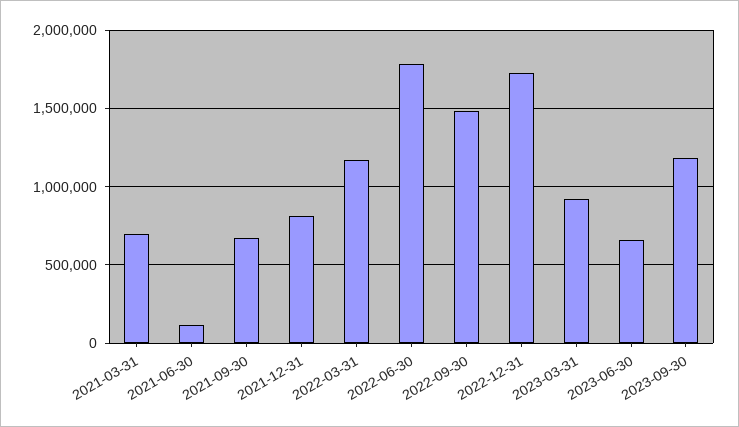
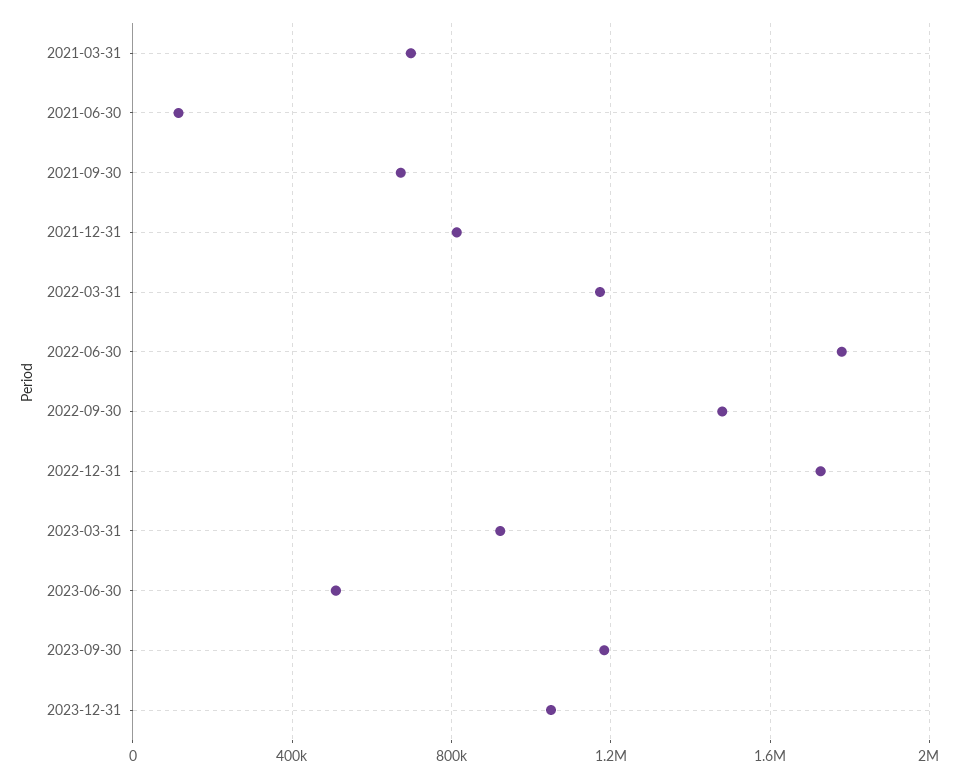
2023-06-30: 650000 -> 500000
2023-12-31: none -> 1050000

